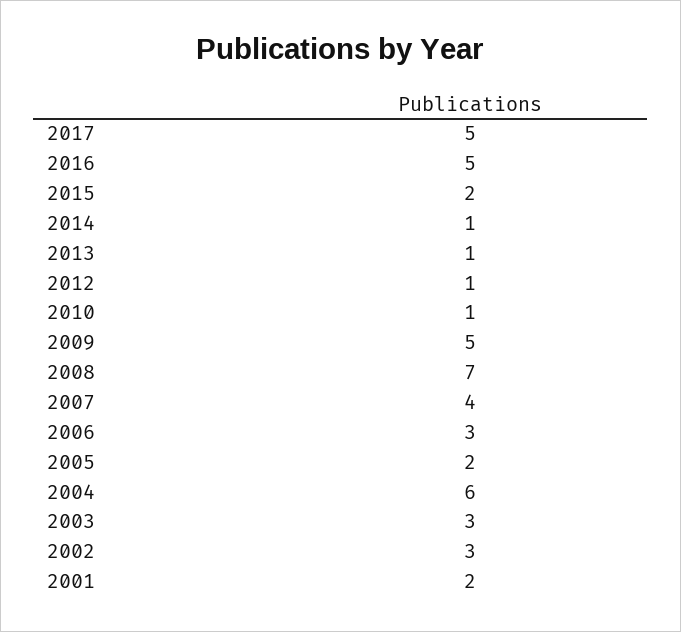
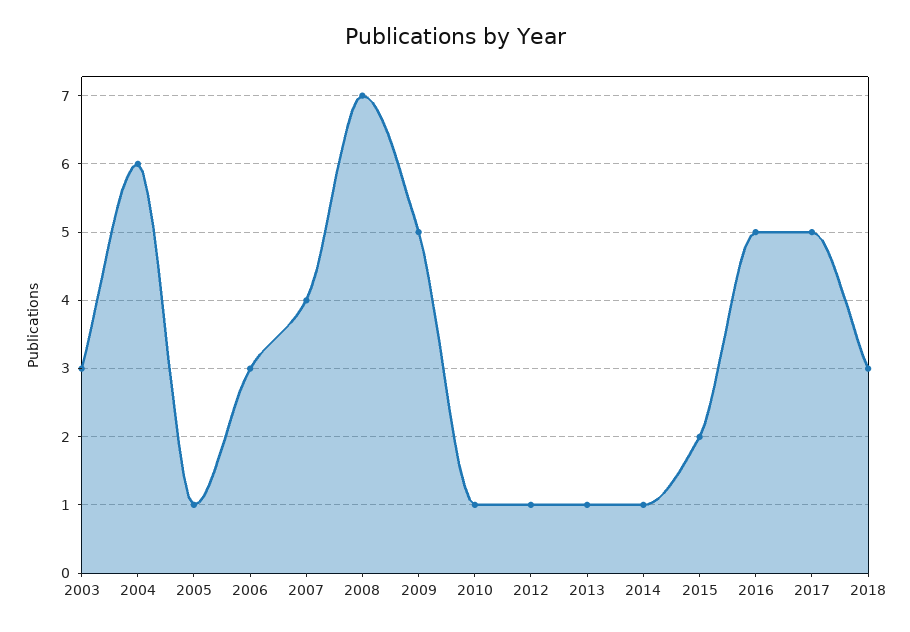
2005: 2 -> 1
2002: 3 -> none
2001: 2 -> none
2018: none -> 3

